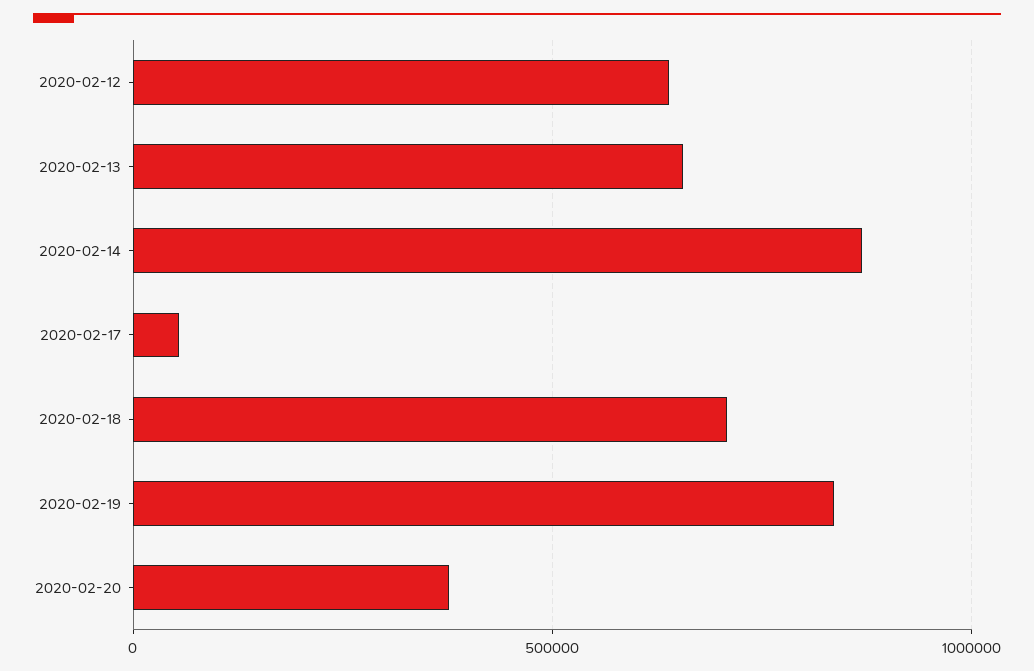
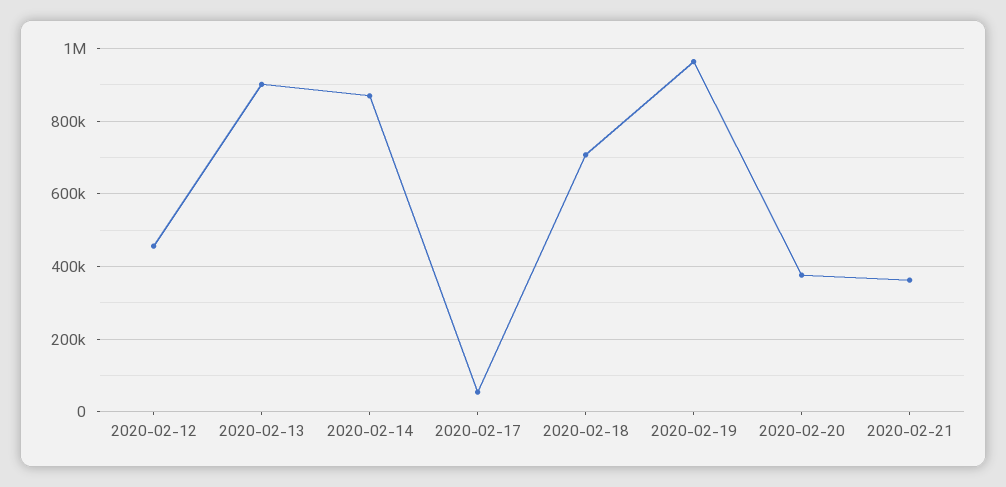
2020-02-12: 650000 -> 460000
2020-02-13: 650000 -> 900000
2020-02-19: 850000 -> 960000
2020-02-21: none -> 360000

